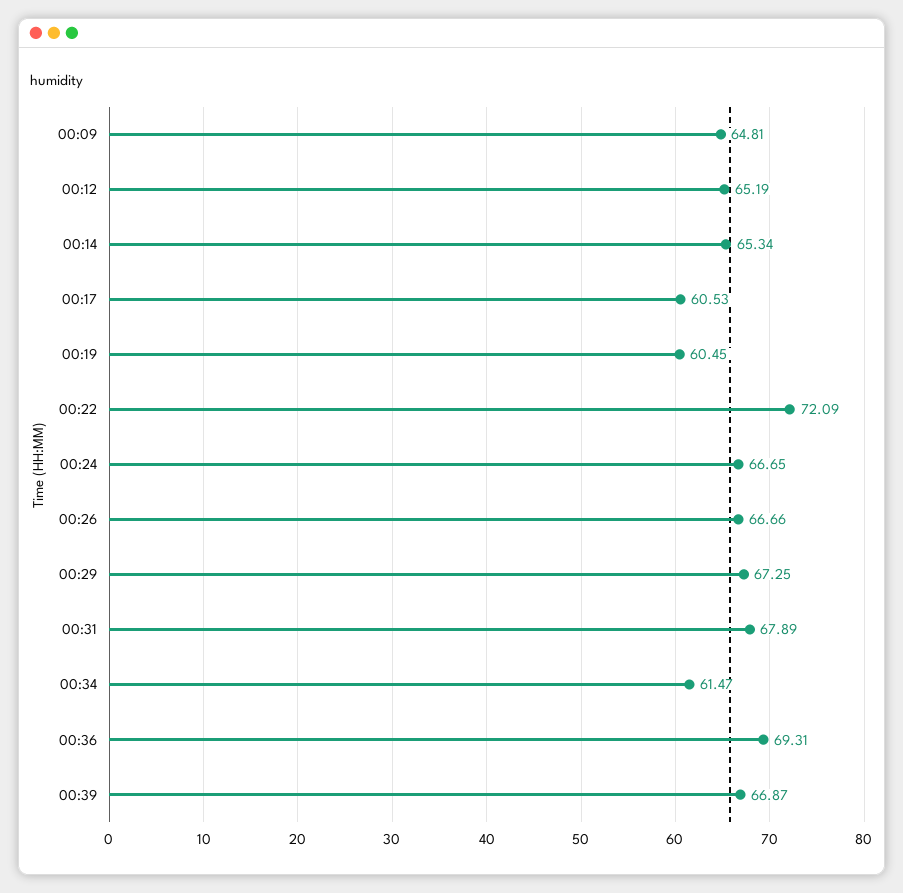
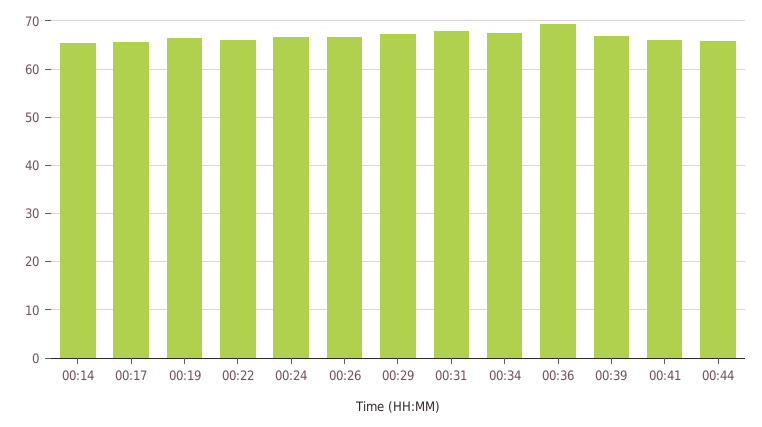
00:09: 64.81 -> none
00:12: 65.19 -> none
00:17: 60.53 -> 66
00:19: 60.45 -> 66
00:22: 72.09 -> 66
00:34: 61.47 -> 68
00:41: none -> 66
00:44: none -> 66

